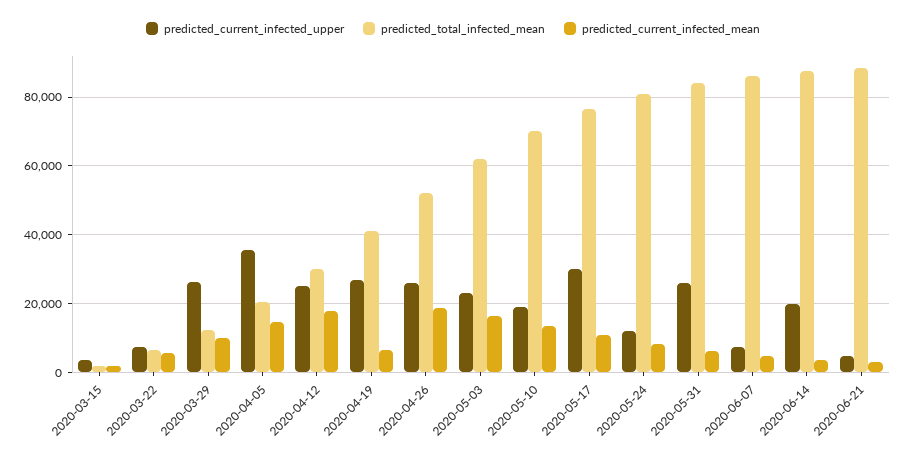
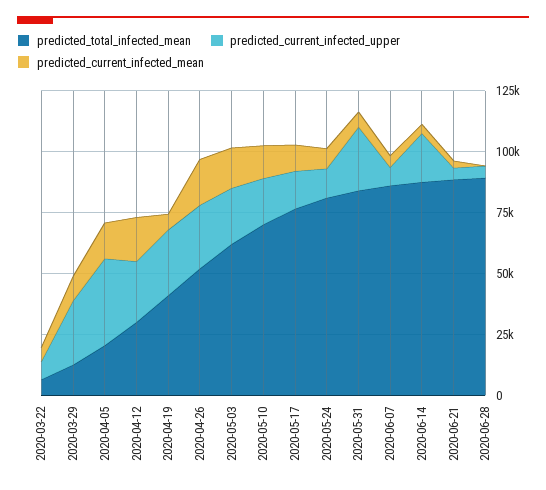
predicted_current_infected_upper, 2020-03-15: 4000 -> none
predicted_total_infected_mean, 2020-03-15: 2000 -> none
predicted_current_infected_mean, 2020-03-15: 2000 -> none
predicted_current_infected_upper, 2020-05-17: 30000 -> 15000
predicted_total_infected_mean, 2020-06-28: none -> 90000
predicted_current_infected_upper, 2020-06-28: none -> 5000
predicted_current_infected_mean, 2020-06-28: none -> 0

